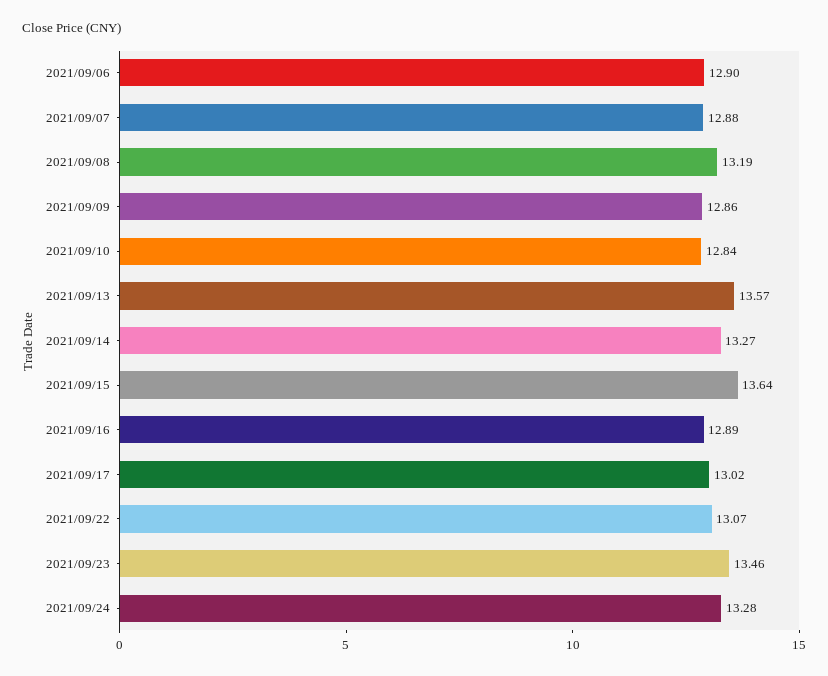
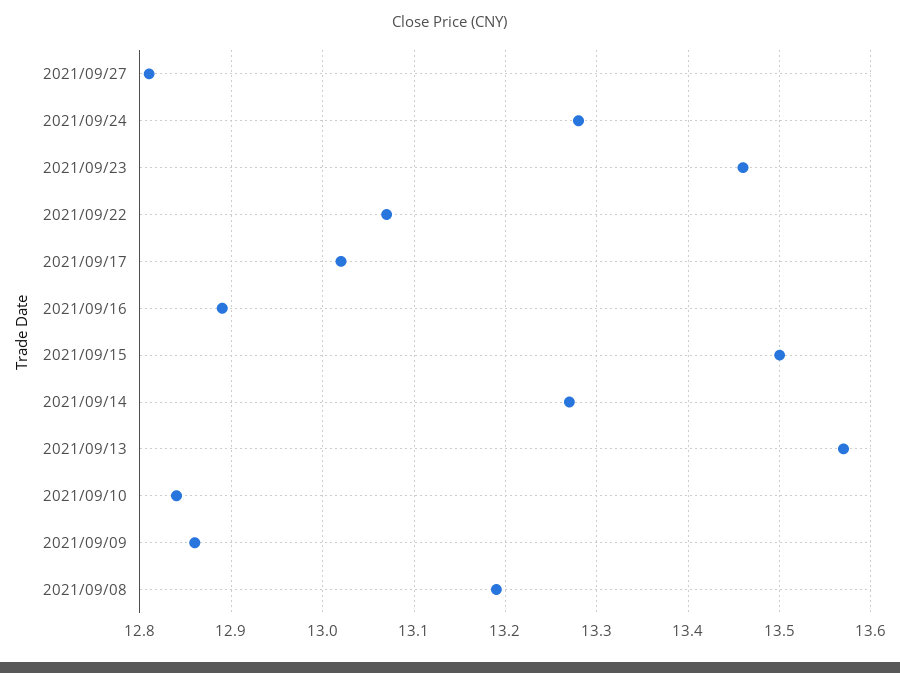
2021/09/06: 12.9 -> none
2021/09/07: 12.88 -> none
2021/09/15: 13.64 -> 13.5
2021/09/27: none -> 12.81

